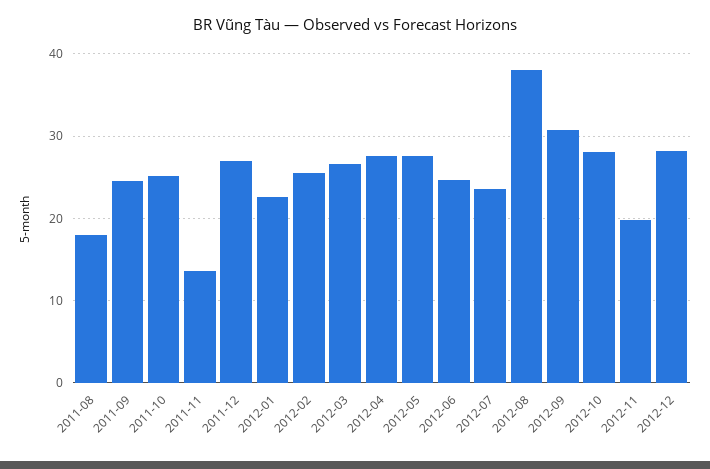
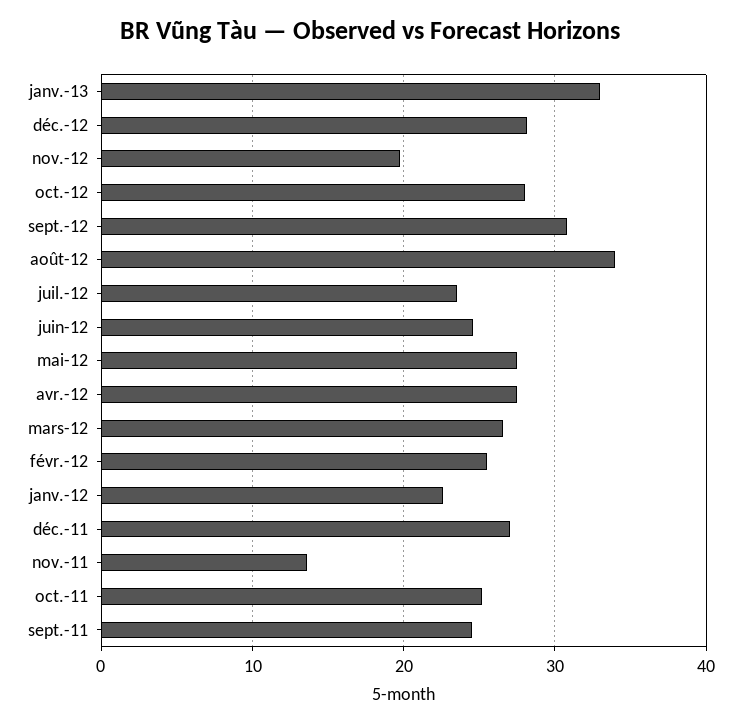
2011-08: 18 -> none
2012-08: 38 -> 34
janv.-13: none -> 33

